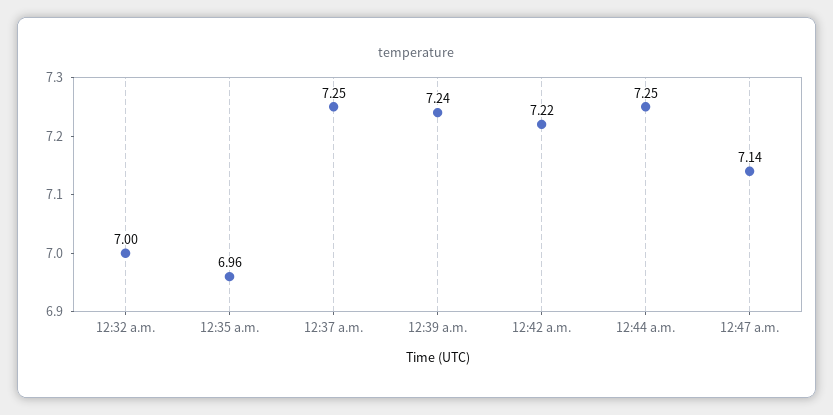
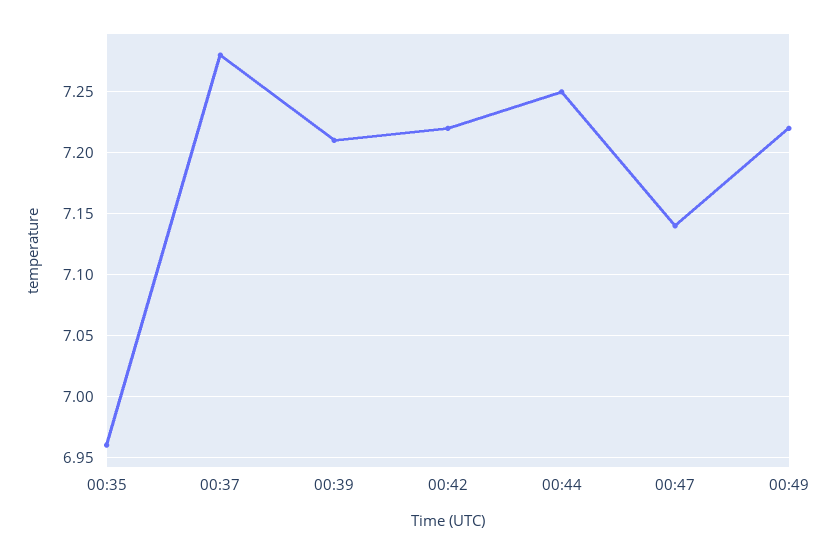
12:32 a.m.: 7 -> none
12:37 a.m.: 7.25 -> 7.28
12:39 a.m.: 7.24 -> 7.21
00:49: none -> 7.22

